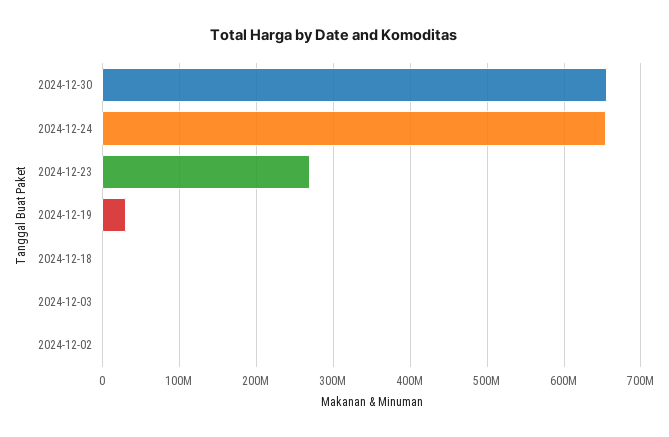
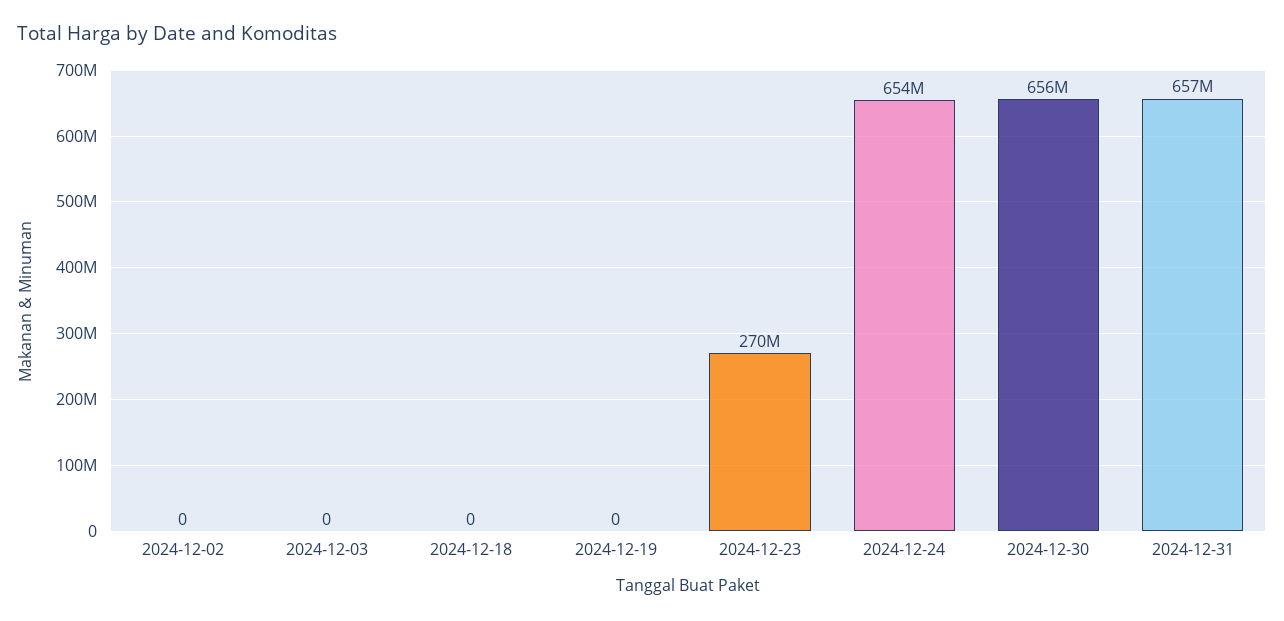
2024-12-19: 30000000 -> 0
2024-12-31: none -> 657000000

